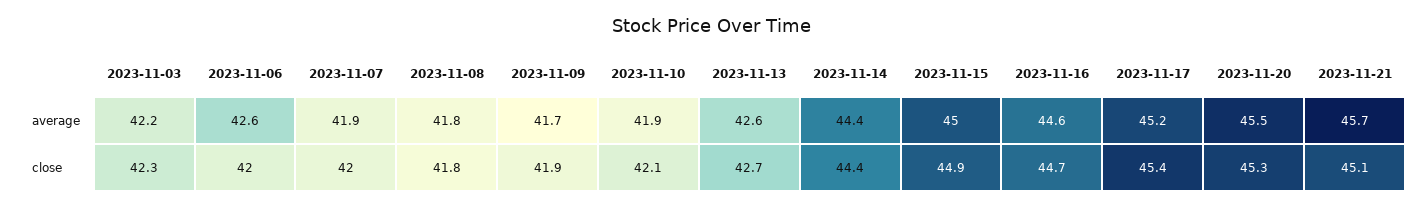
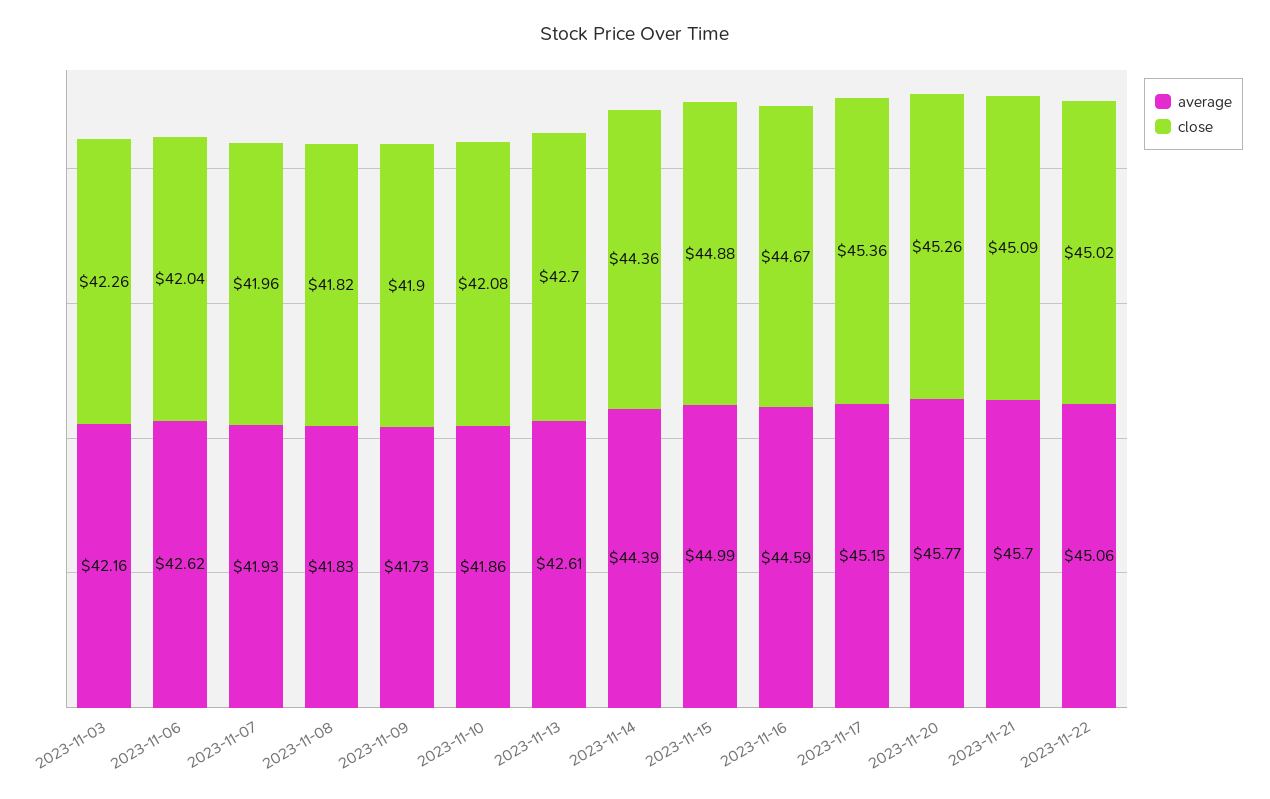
average, 2023-11-20: 45.5 -> 45.77
average, 2023-11-22: none -> 45.06
close, 2023-11-22: none -> 45.02

